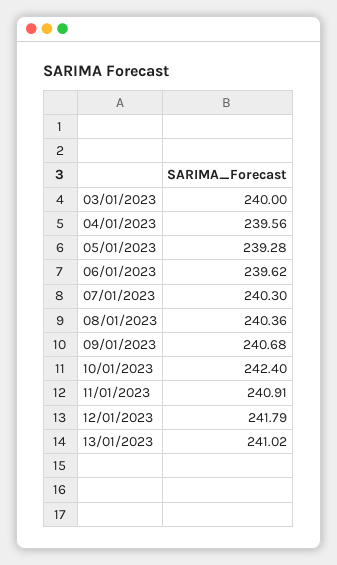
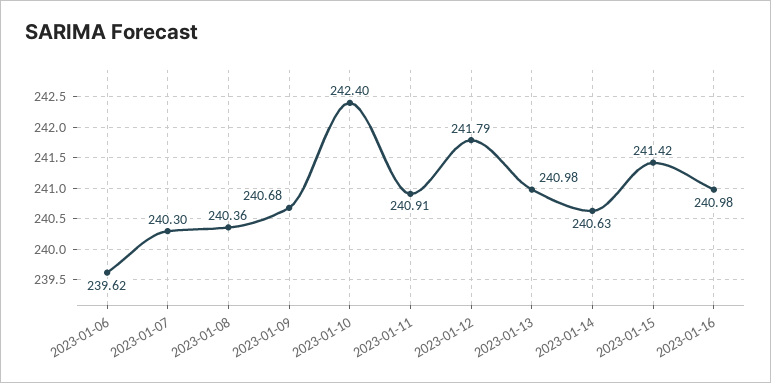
03/01/2023: 240 -> none
04/01/2023: 239.56 -> none
05/01/2023: 239.28 -> none
13/01/2023: 241.02 -> 240.98
2023-01-14: none -> 240.63
2023-01-15: none -> 241.42
2023-01-16: none -> 240.98

